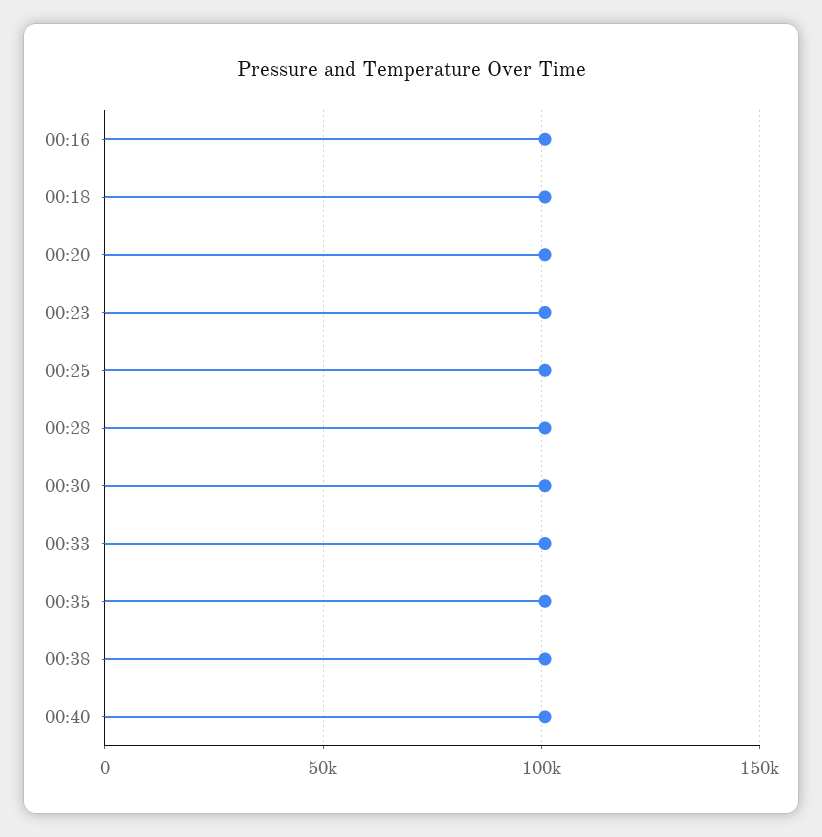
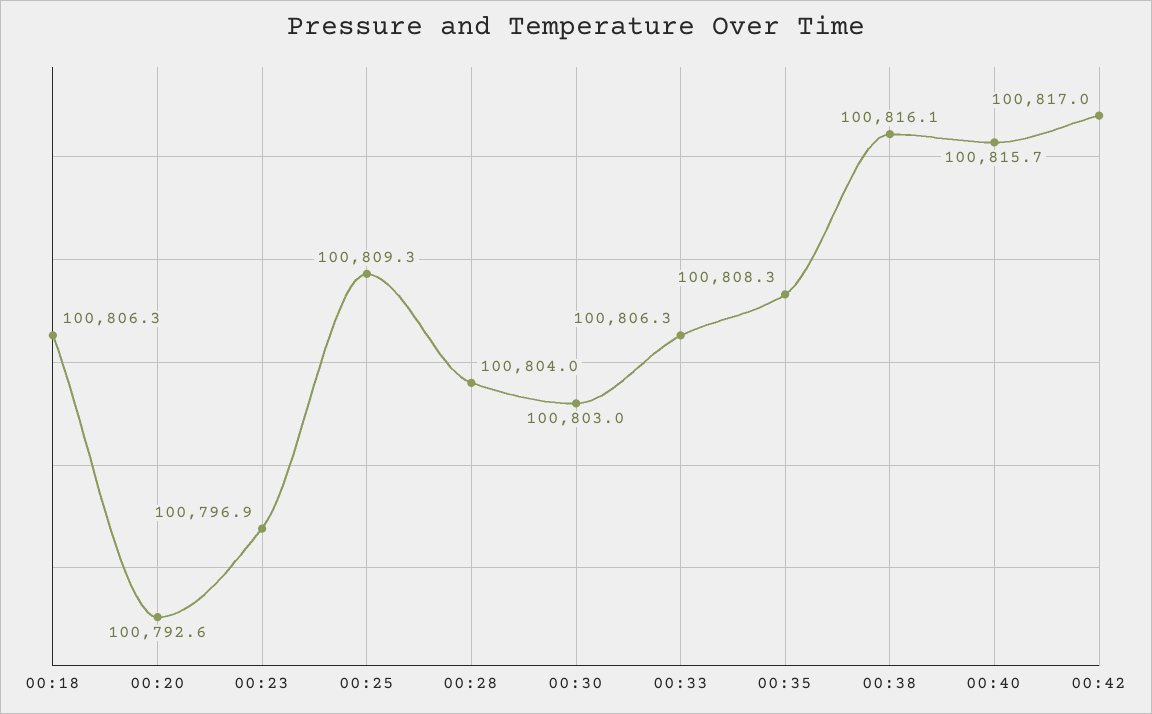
00:16: 100000 -> none
00:42: none -> 100817

